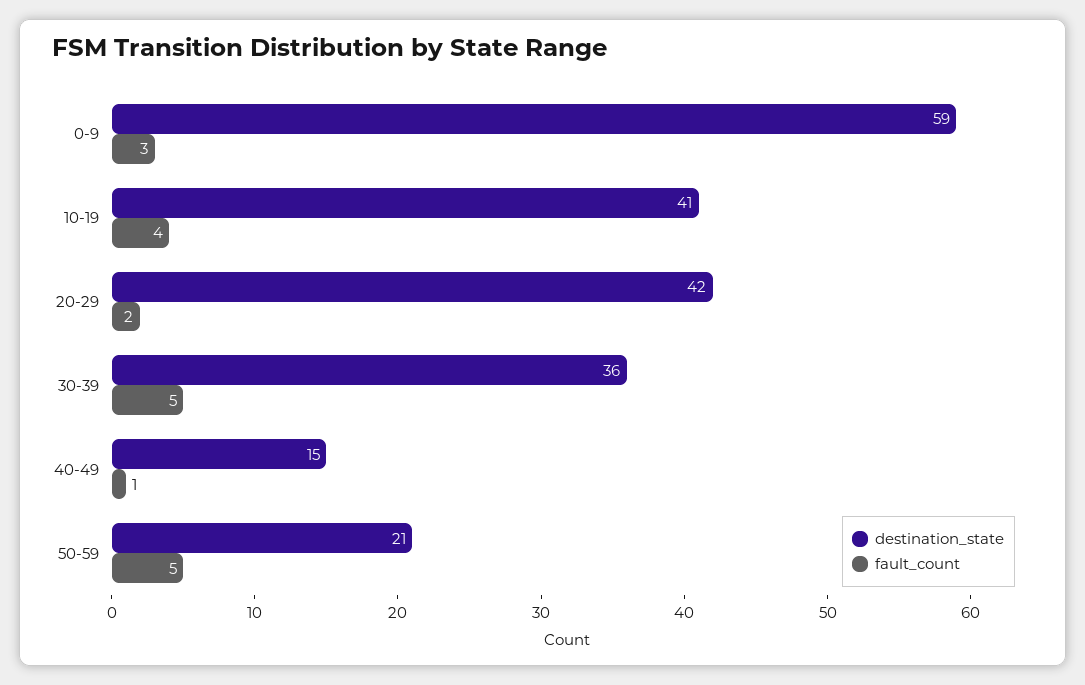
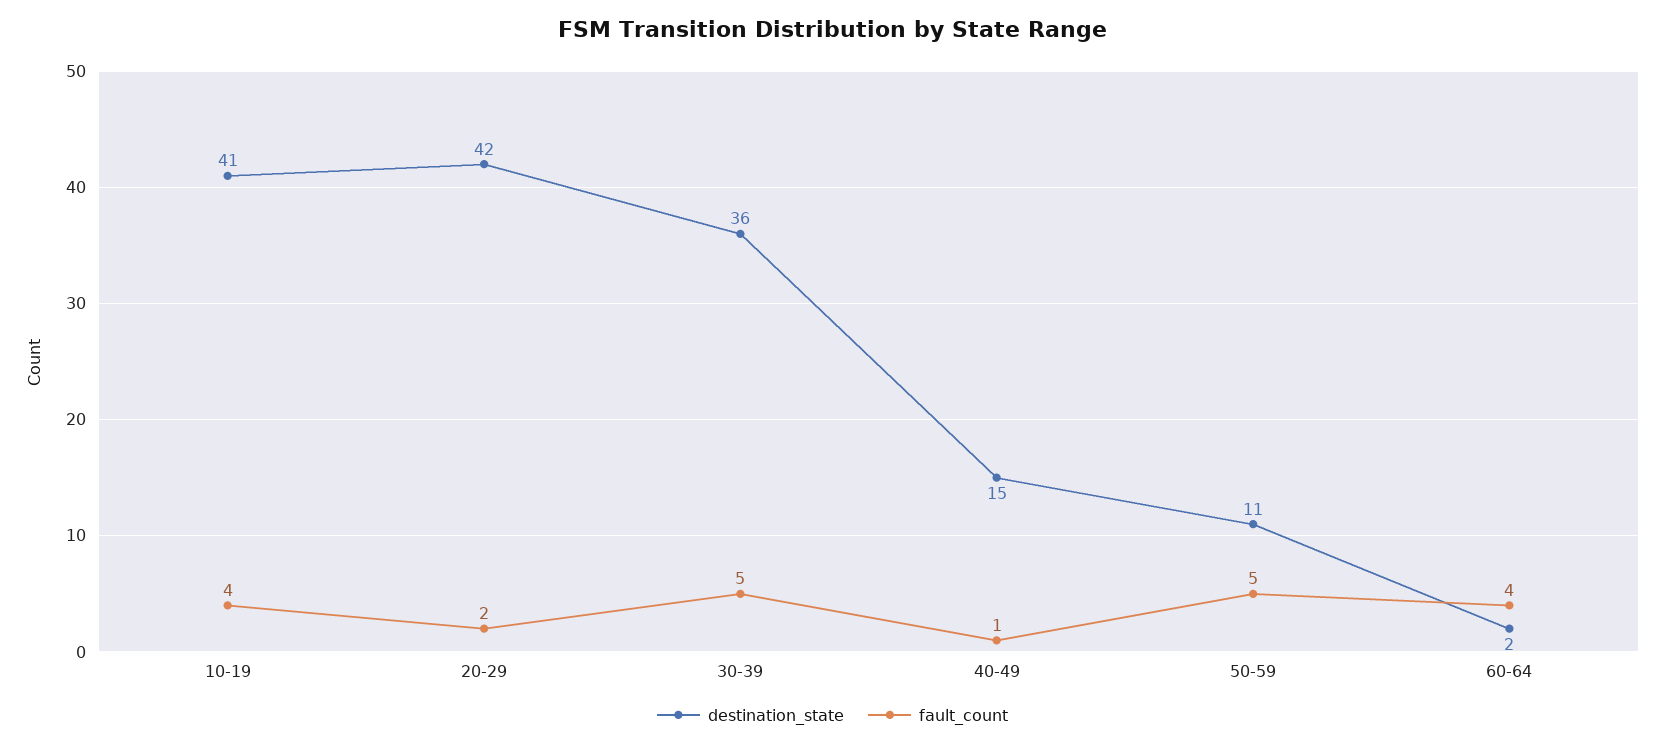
destination_state, 0-9: 59 -> none
fault_count, 0-9: 3 -> none
destination_state, 50-59: 21 -> 11
destination_state, 60-64: none -> 2
fault_count, 60-64: none -> 4

